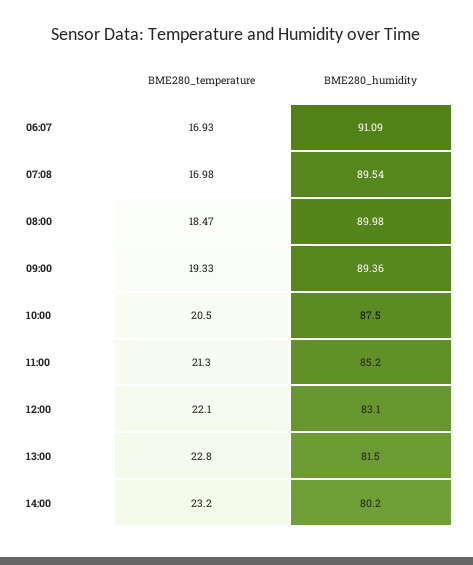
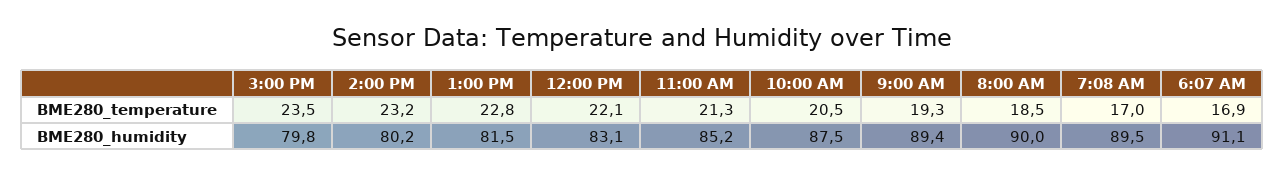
BME280_temperature, 3:00 PM: none -> 23.5
BME280_humidity, 3:00 PM: none -> 79.8

